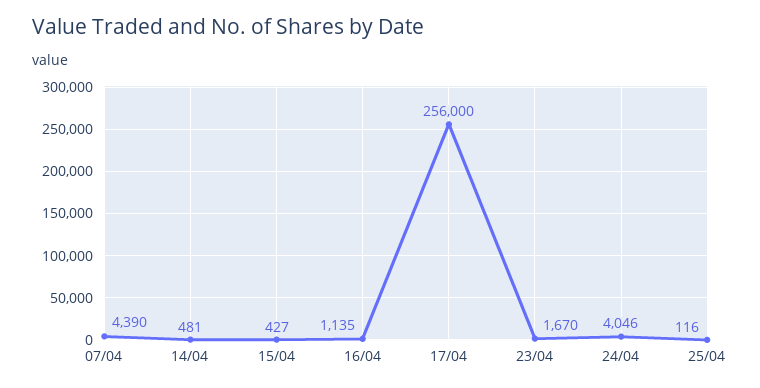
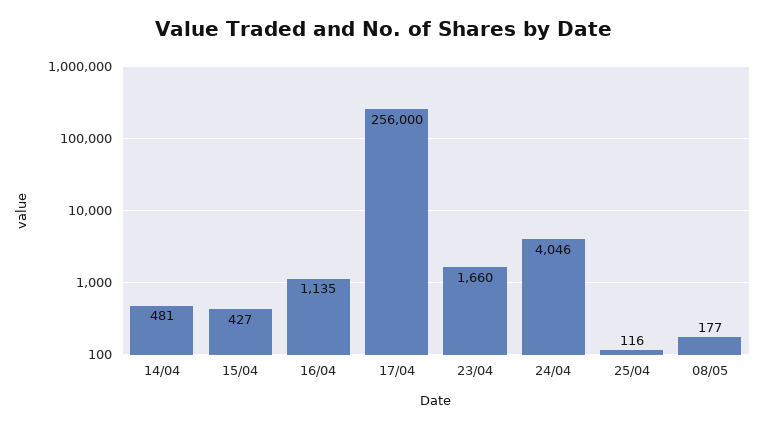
07/04: 4390 -> none
23/04: 1670 -> 1660
08/05: none -> 177

